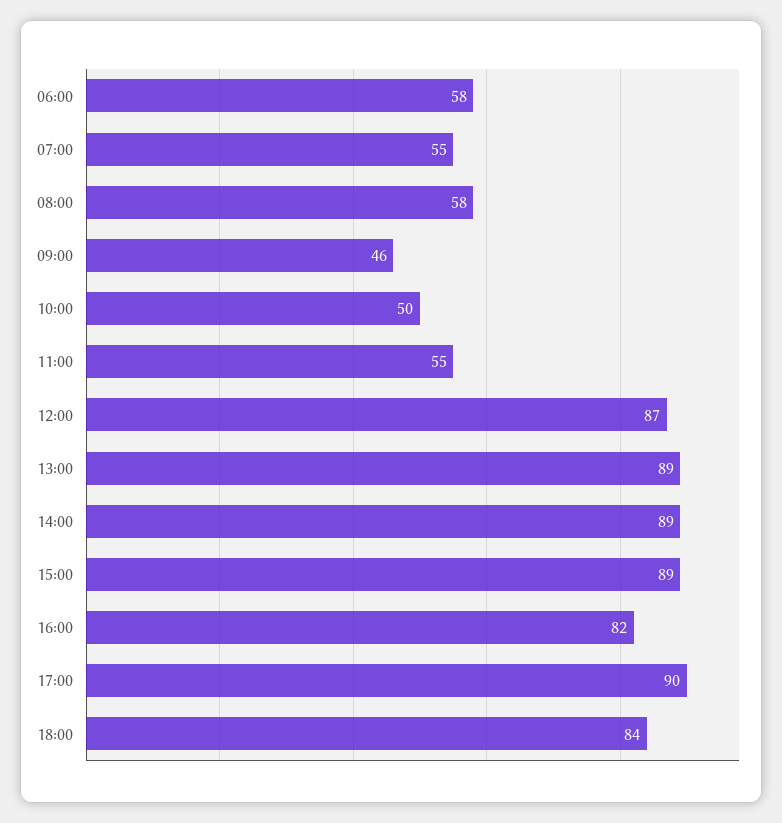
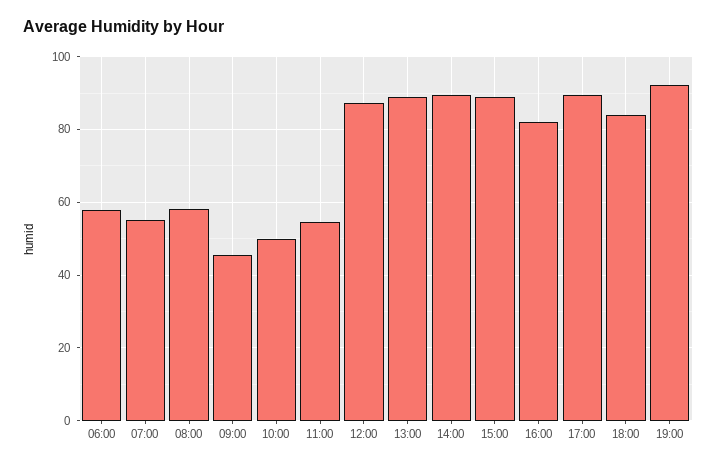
19:00: none -> 92

